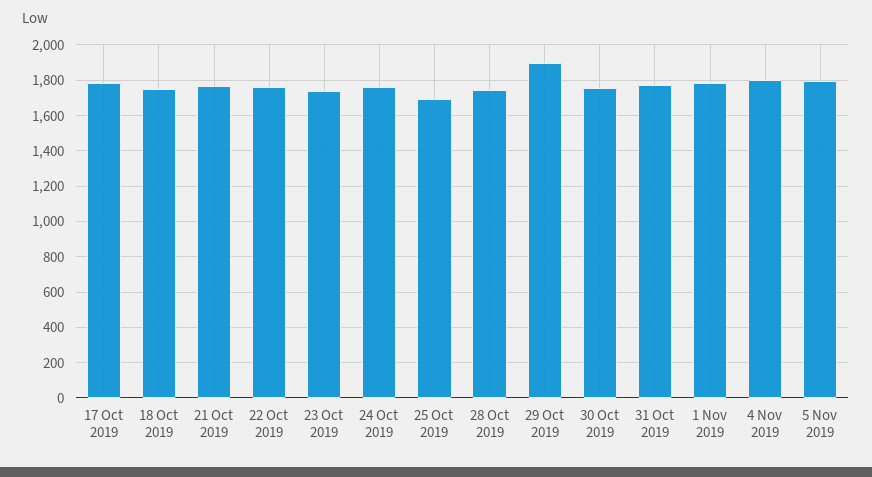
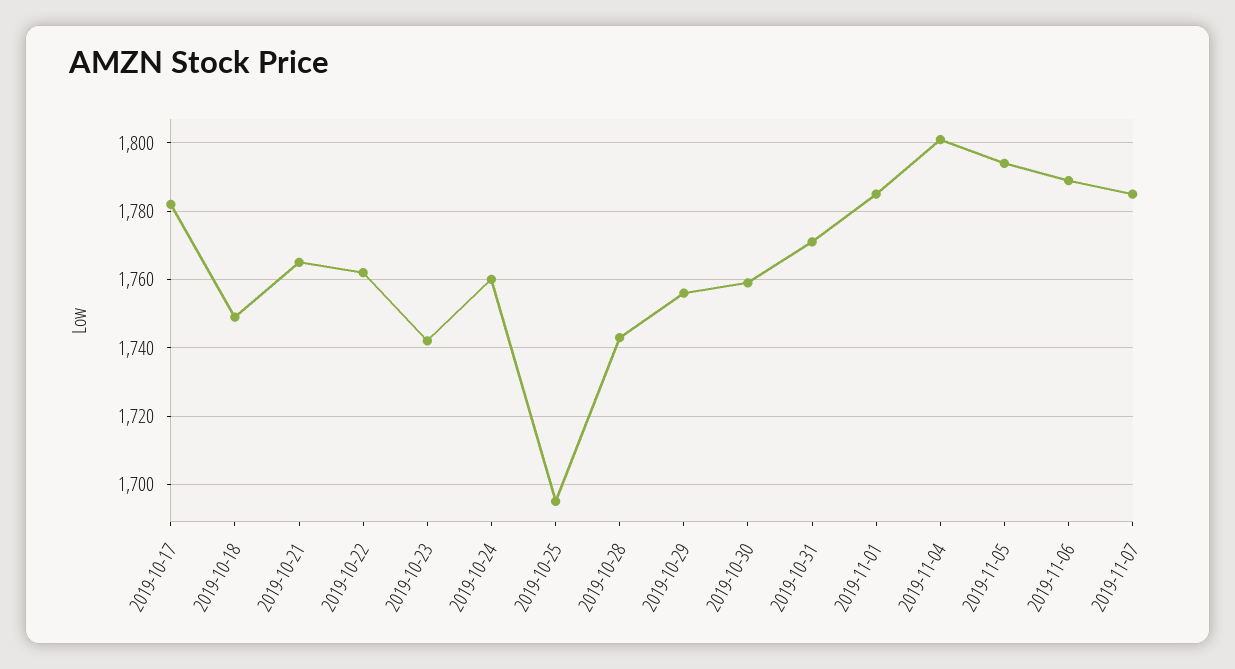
29 Oct 2019: 1900 -> 1755
2019-11-06: none -> 1790
2019-11-07: none -> 1785

